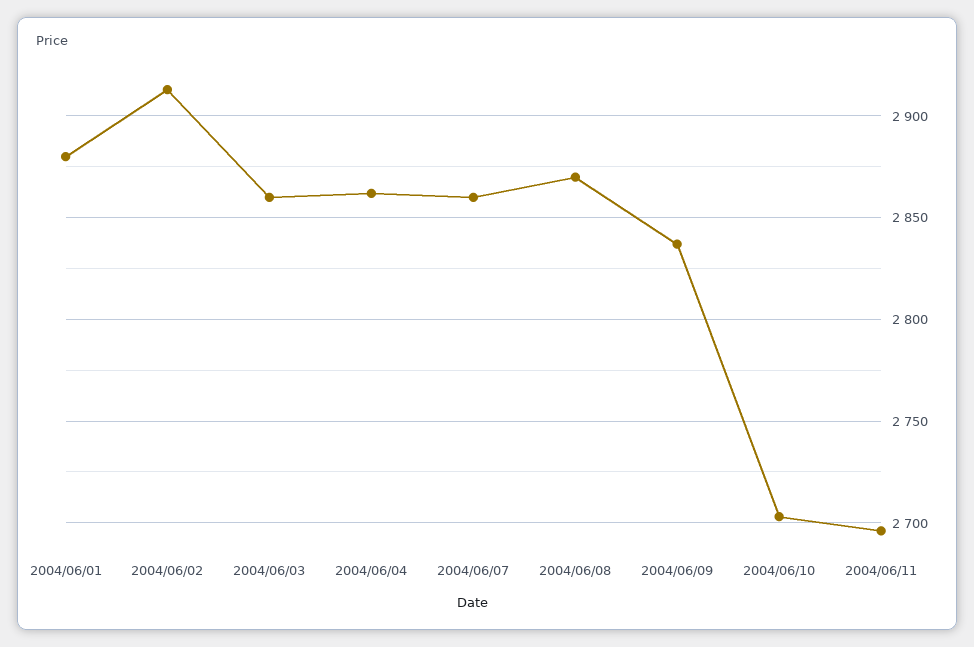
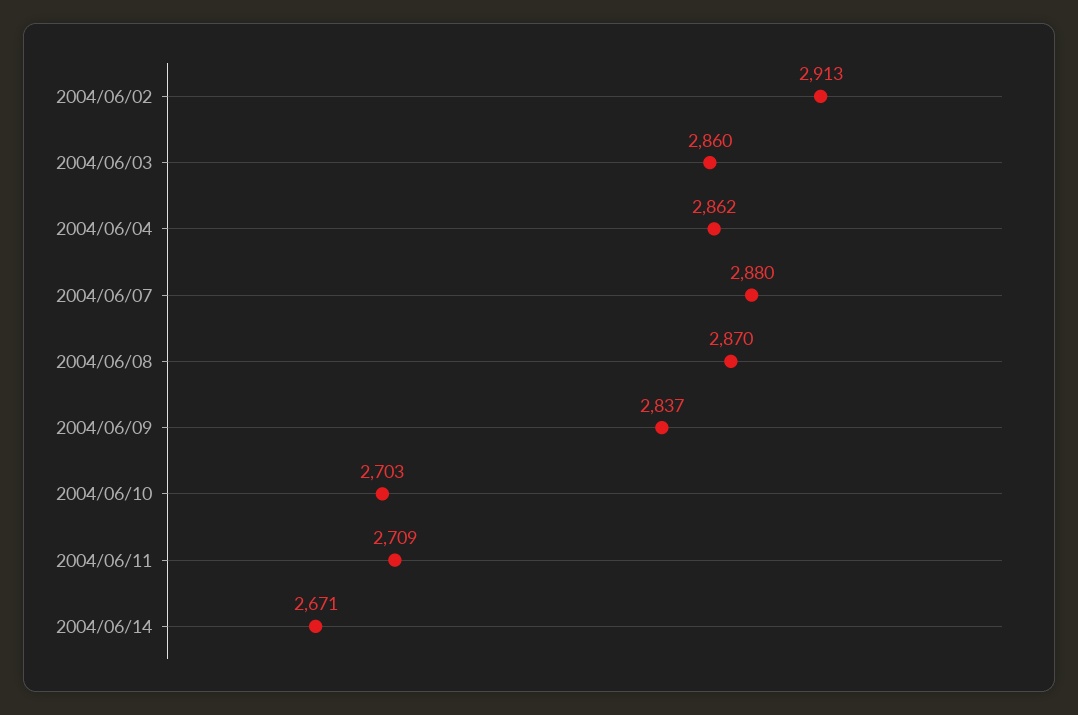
2004/06/01: 2880 -> none
2004/06/07: 2860 -> 2880
2004/06/11: 2695 -> 2709
2004/06/14: none -> 2671

